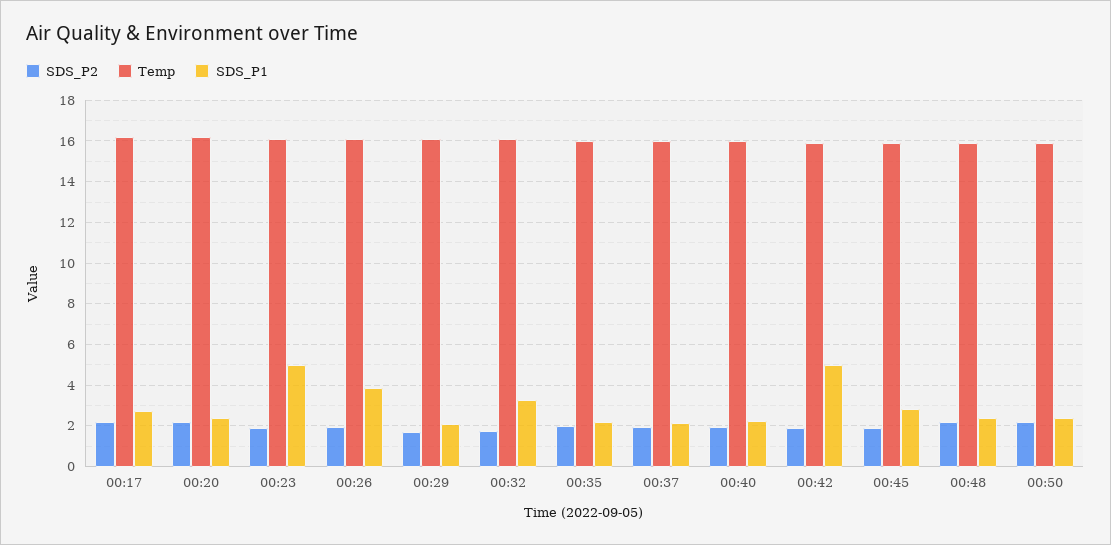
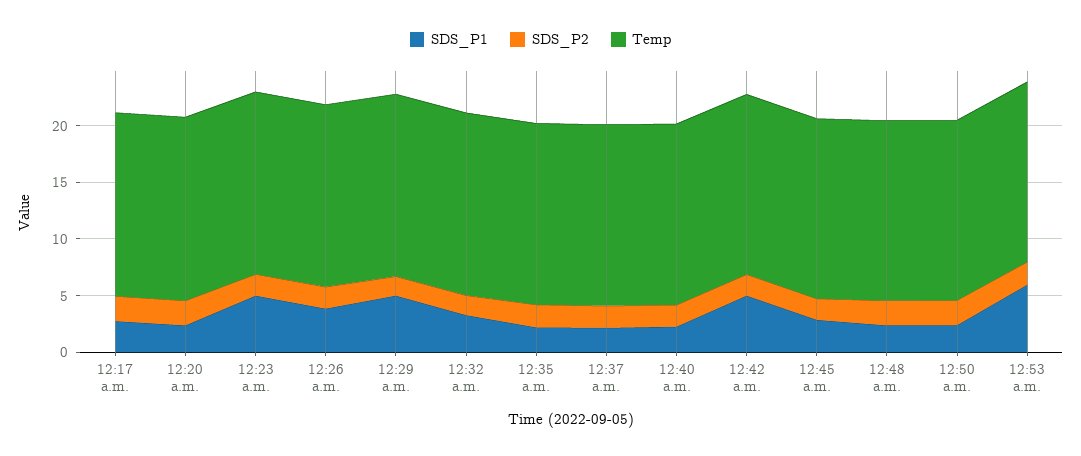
SDS_P1, 00:29: 2 -> 5
SDS_P1, 12:53 a.m.: none -> 6
SDS_P2, 12:53 a.m.: none -> 2
Temp, 12:53 a.m.: none -> 16

